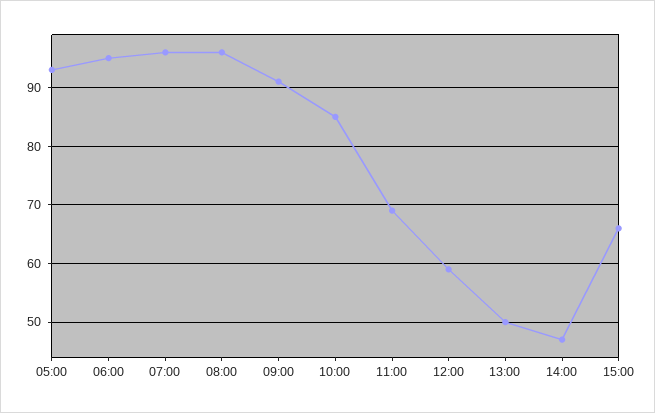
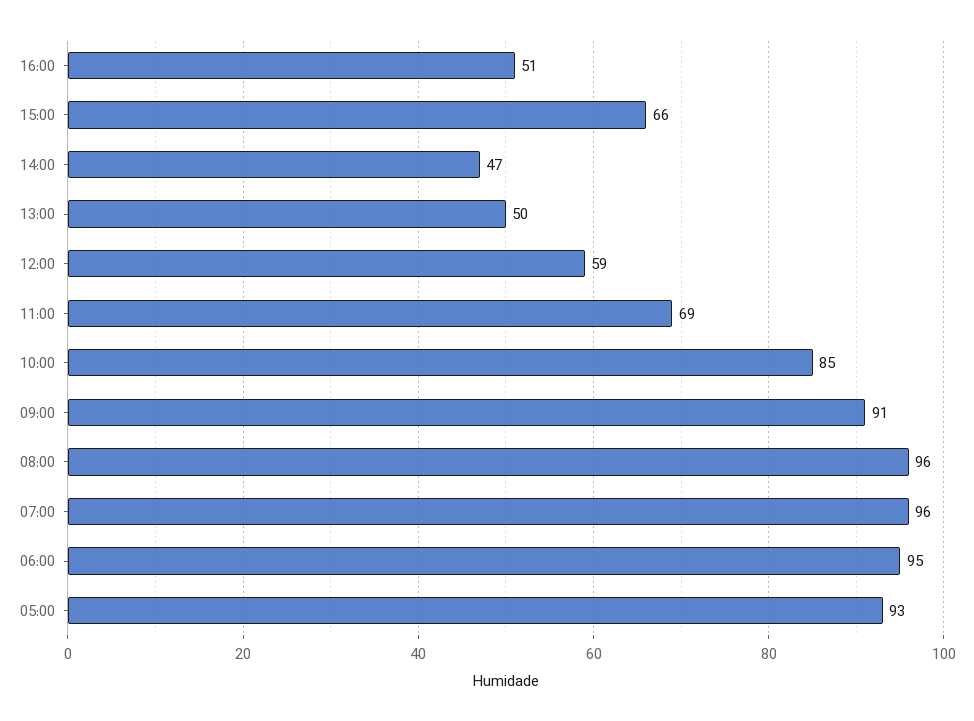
16:00: none -> 51

